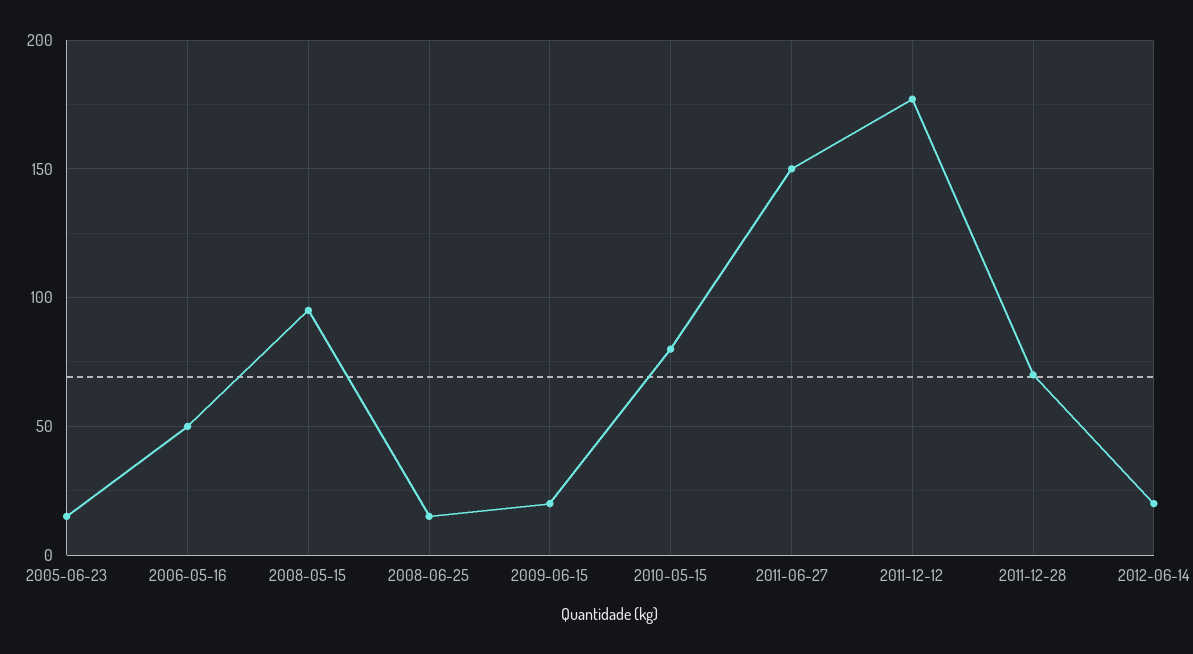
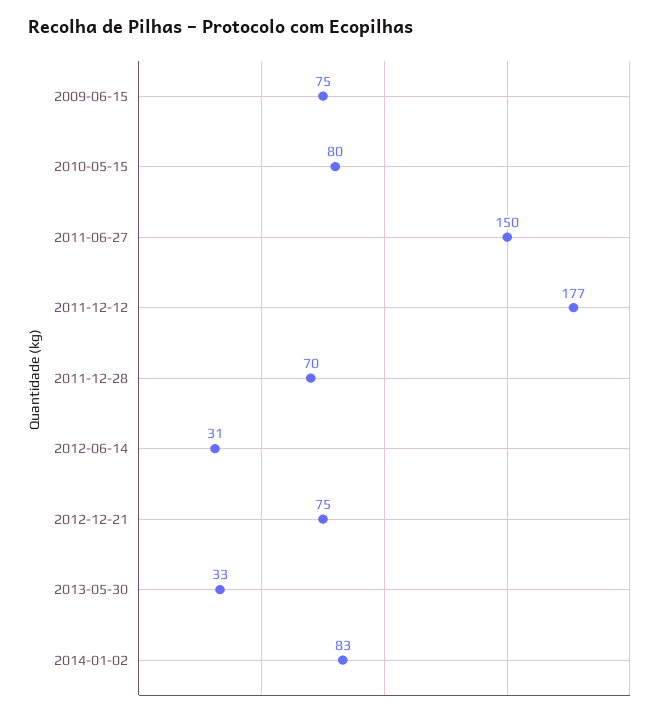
2005-06-23: 15 -> none
2006-05-16: 50 -> none
2008-05-15: 95 -> none
2008-06-25: 15 -> none
2009-06-15: 20 -> 75
2012-06-14: 20 -> 31
2012-12-21: none -> 75
2013-05-30: none -> 33
2014-01-02: none -> 83

